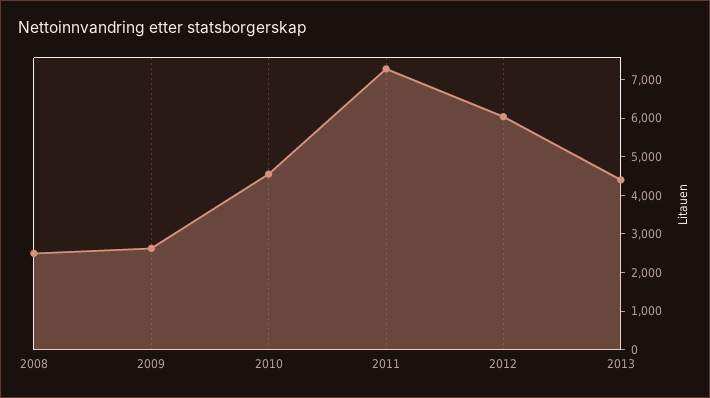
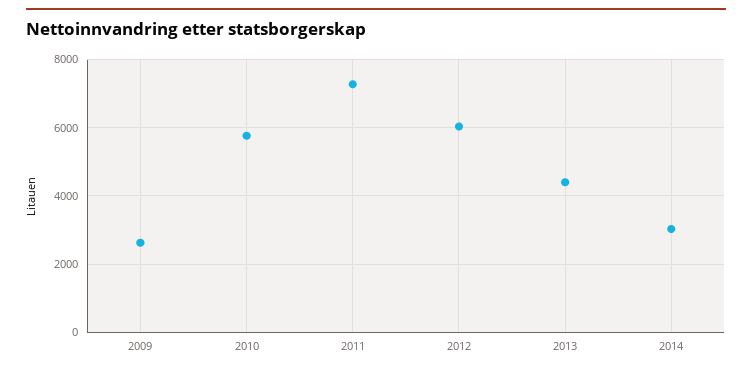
2008: 2500 -> none
2010: 4500 -> 5800
2014: none -> 3000

